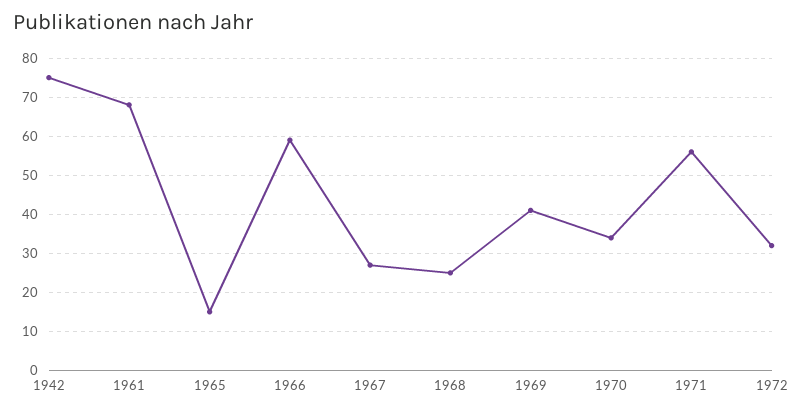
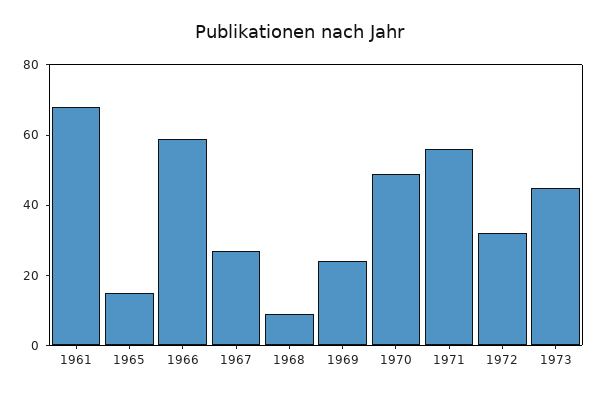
1942: 75 -> none
1968: 25 -> 10
1969: 40 -> 25
1970: 35 -> 50
1973: none -> 45

